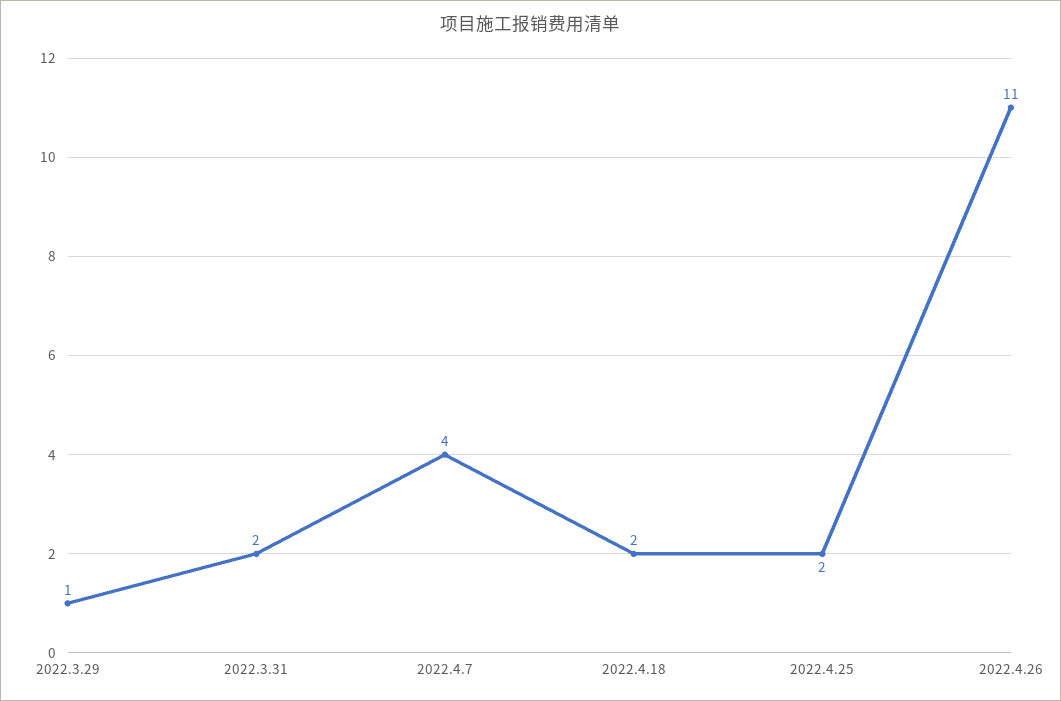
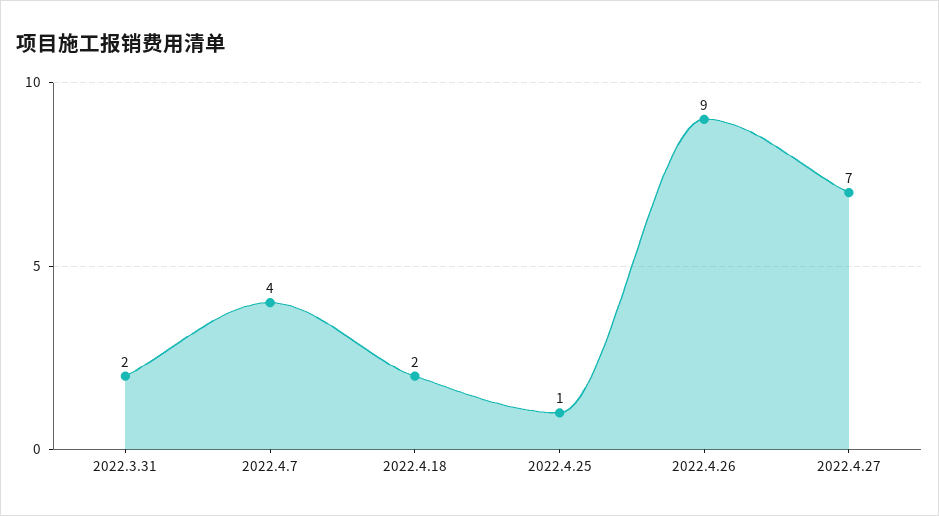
2022.3.29: 1 -> none
2022.4.25: 2 -> 1
2022.4.26: 11 -> 9
2022.4.27: none -> 7

